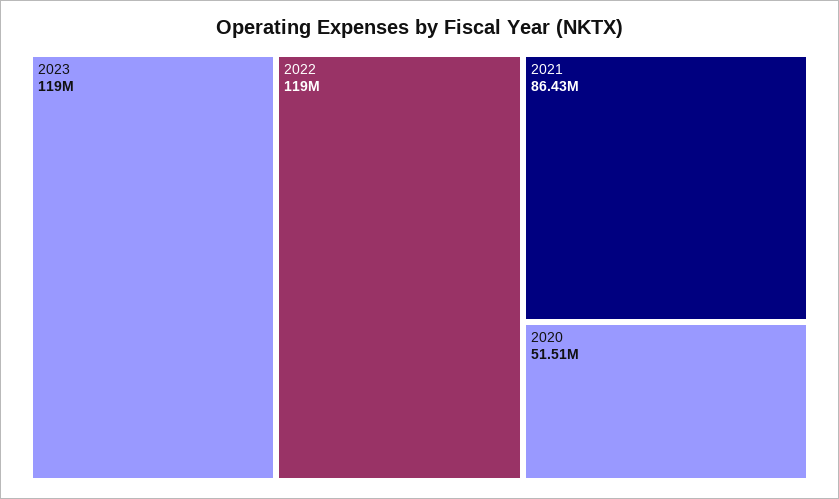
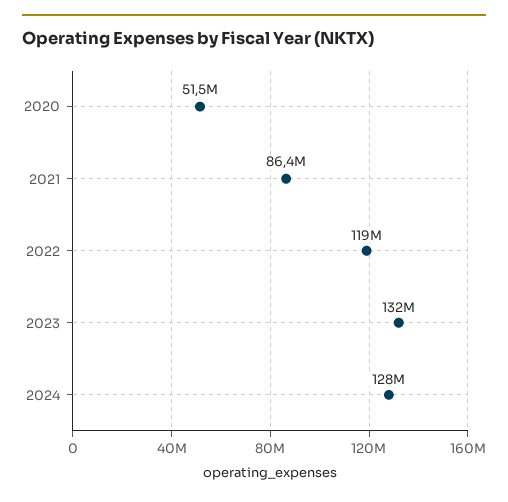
2023: 119000000 -> 132000000
2024: none -> 128000000

